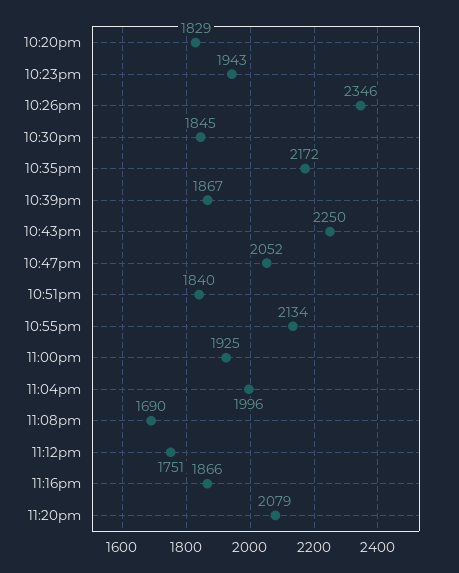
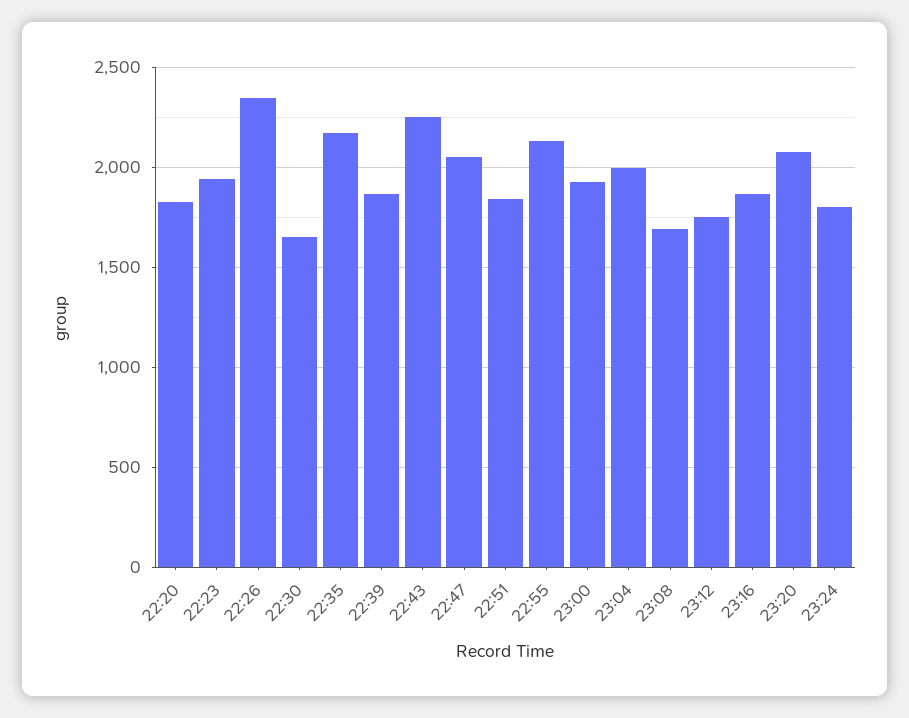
10:30pm: 1845 -> 1650
23:24: none -> 1800

